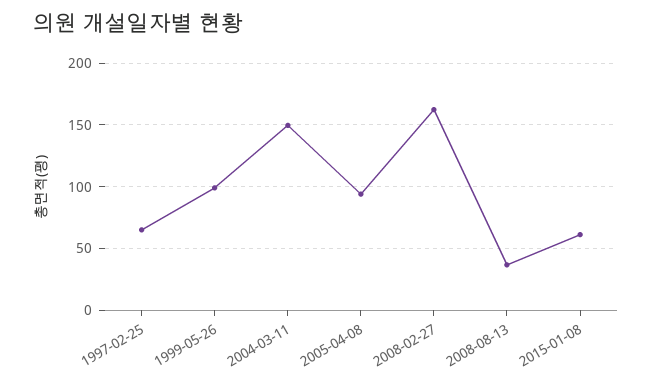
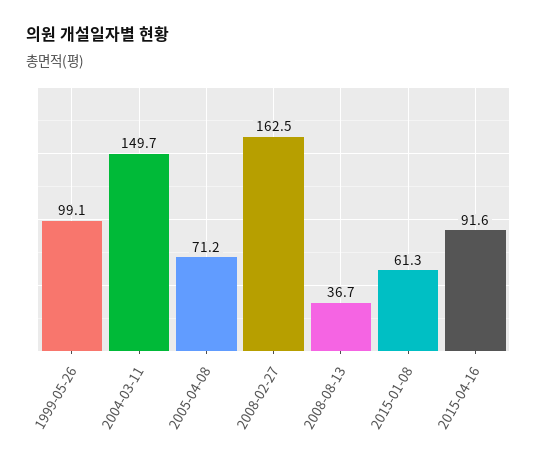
1997-02-25: 65 -> none
2005-04-08: 95 -> 71.2
2015-04-16: none -> 91.6

